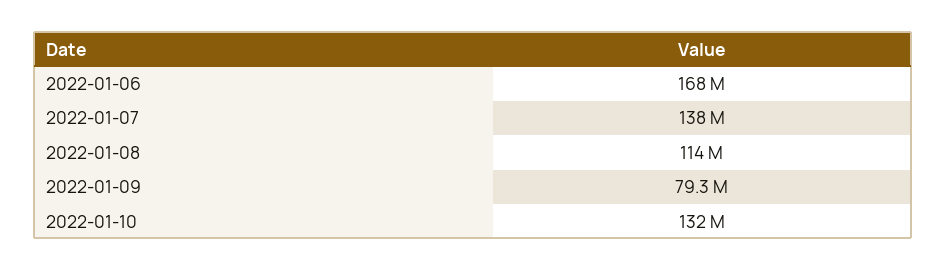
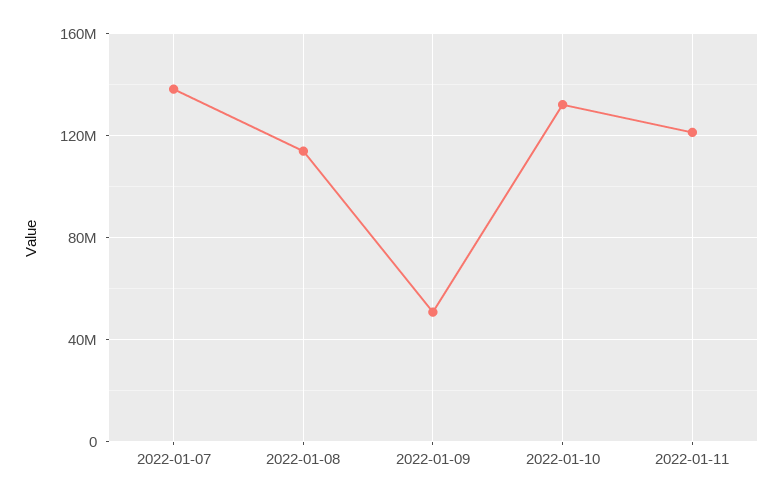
2022-01-06: 168000000 -> none
2022-01-09: 79300000 -> 50000000
2022-01-11: none -> 120000000

